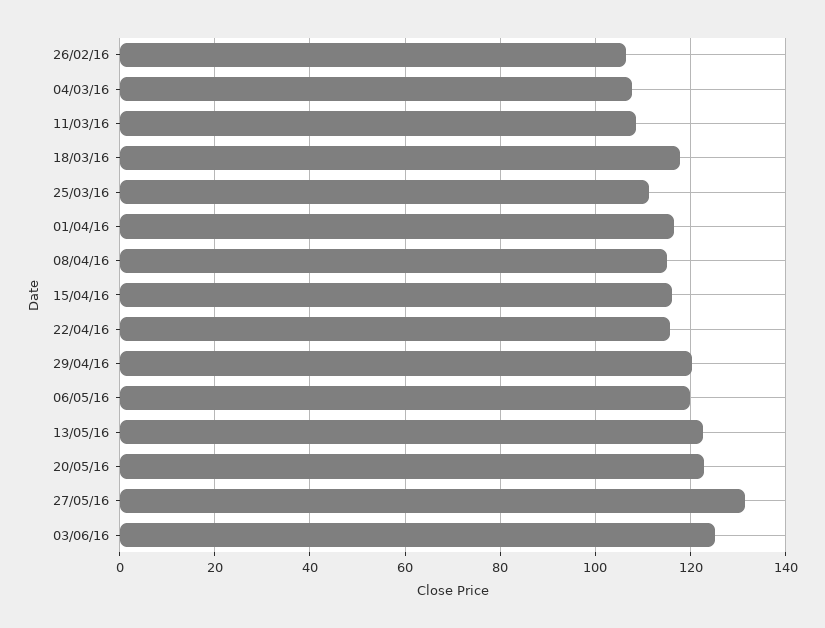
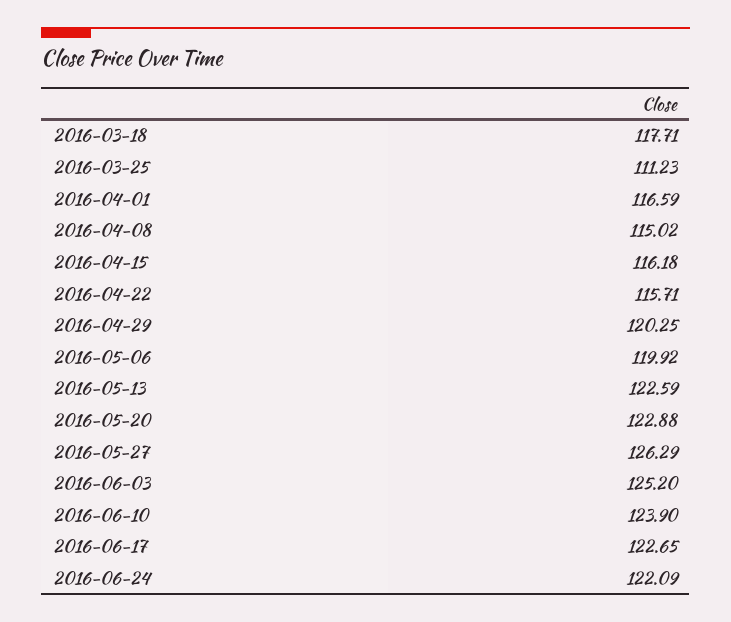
26/02/16: 106 -> none
04/03/16: 108 -> none
11/03/16: 108 -> none
27/05/16: 132 -> 126.29
2016-06-10: none -> 123.9
2016-06-17: none -> 122.65
2016-06-24: none -> 122.09

